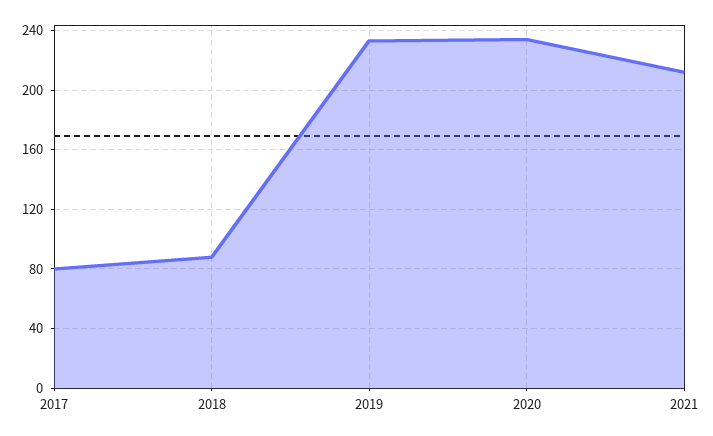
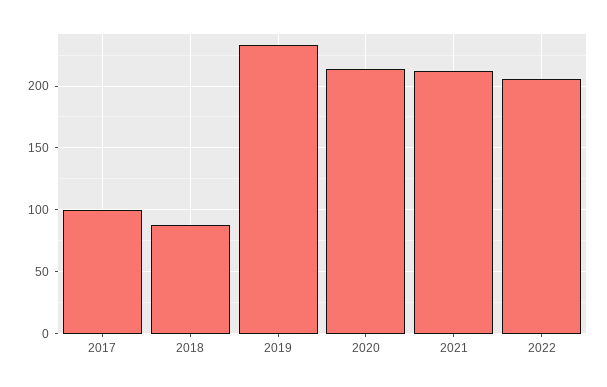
2017: 80 -> 100
2020: 235 -> 215
2022: none -> 205

